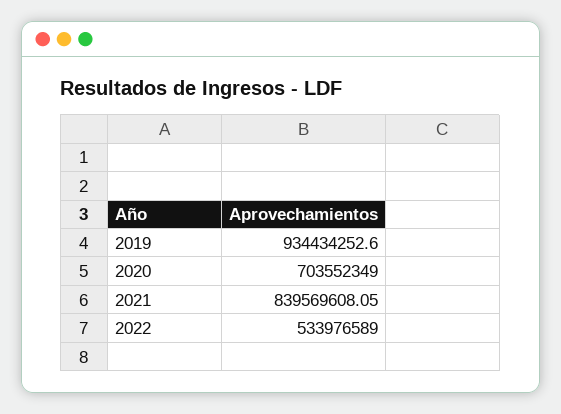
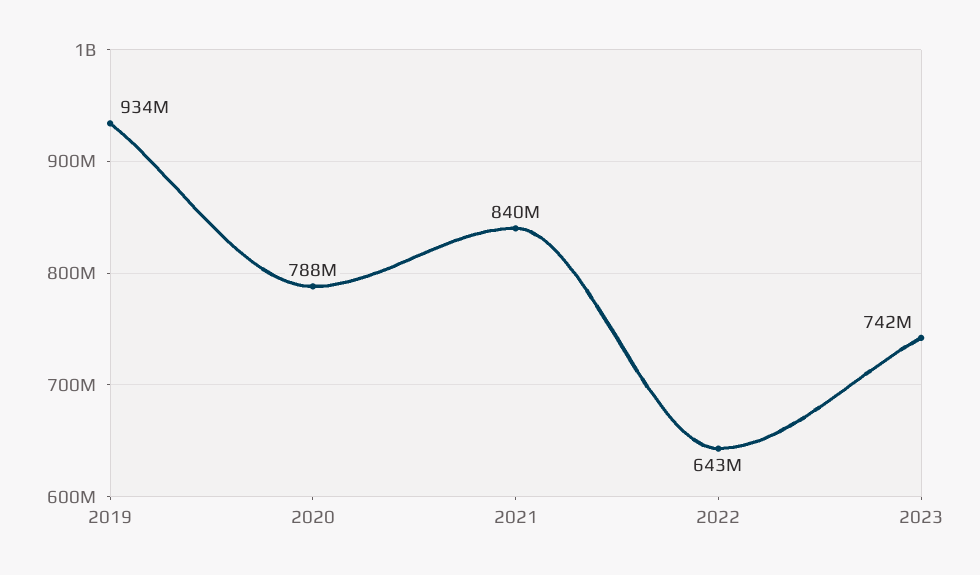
2020: 703552349 -> 788000000
2022: 533976589 -> 643000000
2023: none -> 742000000

